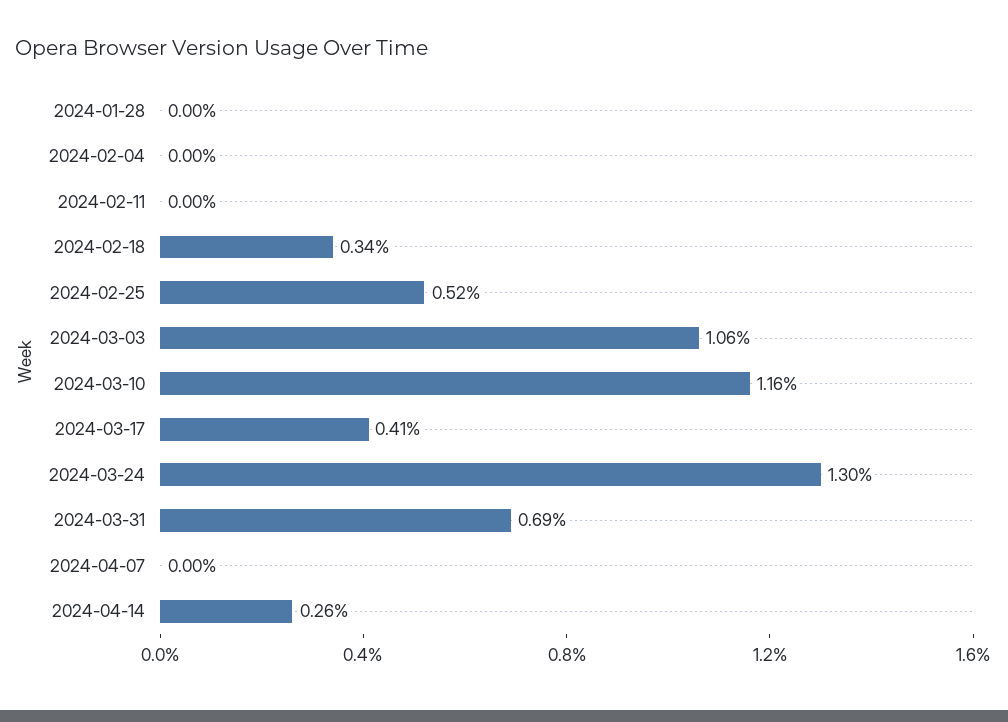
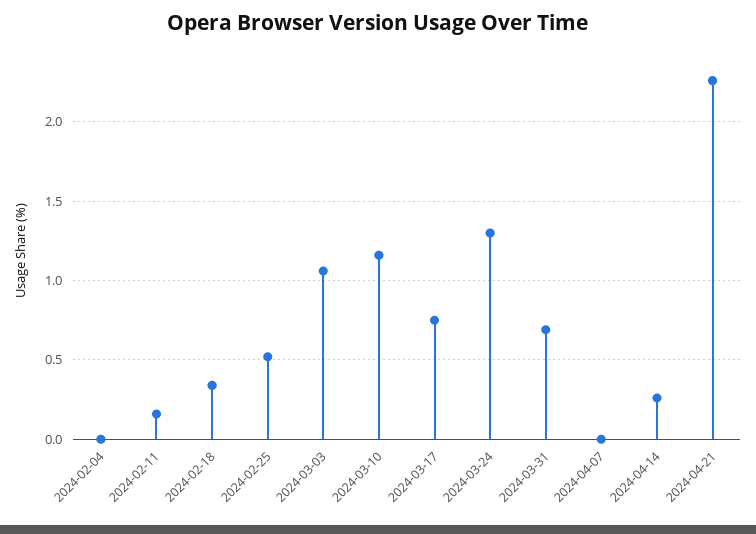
2024-01-28: 0 -> none
2024-02-11: 0 -> 0.15
2024-03-17: 0.41 -> 0.75
2024-04-21: none -> 2.25

